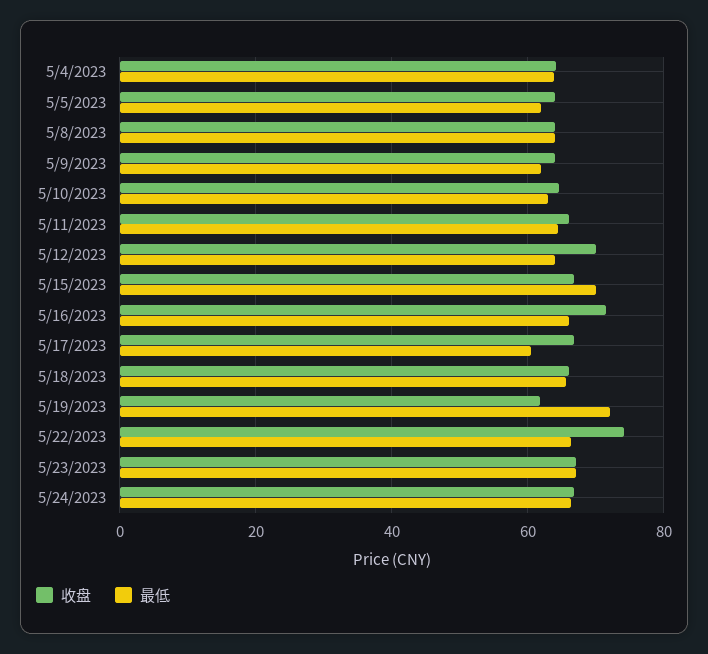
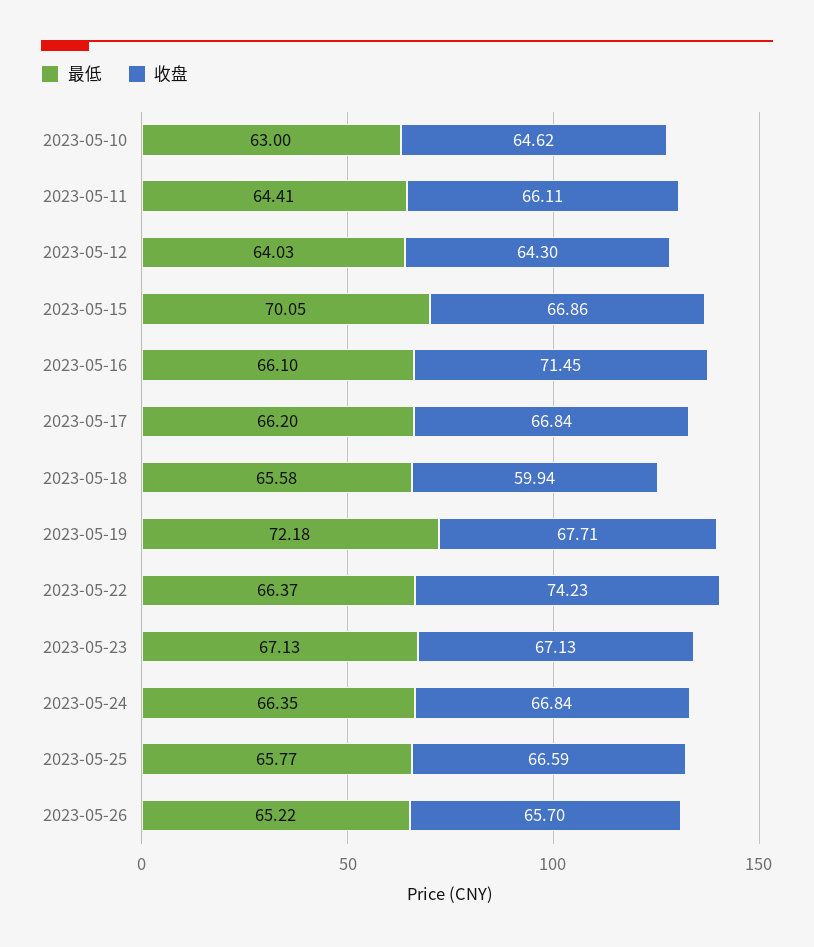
收盘, 5/4/2023: 64 -> none
最低, 5/4/2023: 64 -> none
收盘, 5/5/2023: 64 -> none
最低, 5/5/2023: 62 -> none
收盘, 5/8/2023: 64 -> none
最低, 5/8/2023: 64 -> none
收盘, 5/9/2023: 64 -> none
最低, 5/9/2023: 62 -> none
收盘, 5/12/2023: 70 -> 64.3
最低, 5/17/2023: 60 -> 66.2
收盘, 5/18/2023: 66 -> 59.94
收盘, 5/19/2023: 62 -> 67.71
最低, 2023-05-25: none -> 65.77
收盘, 2023-05-25: none -> 66.59
最低, 2023-05-26: none -> 65.22
收盘, 2023-05-26: none -> 65.7

